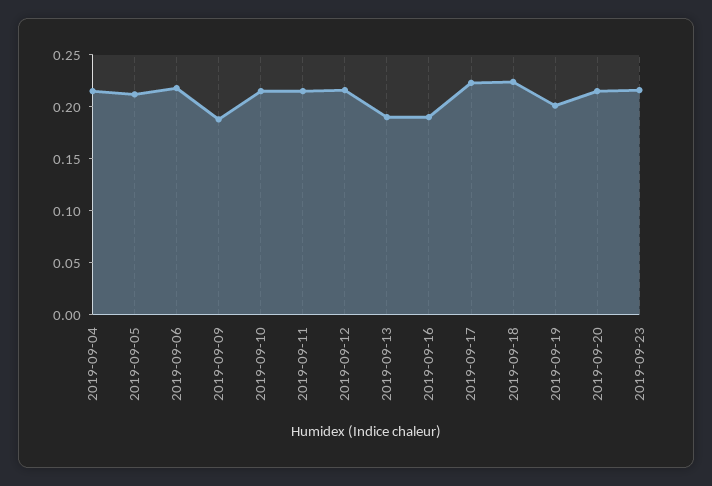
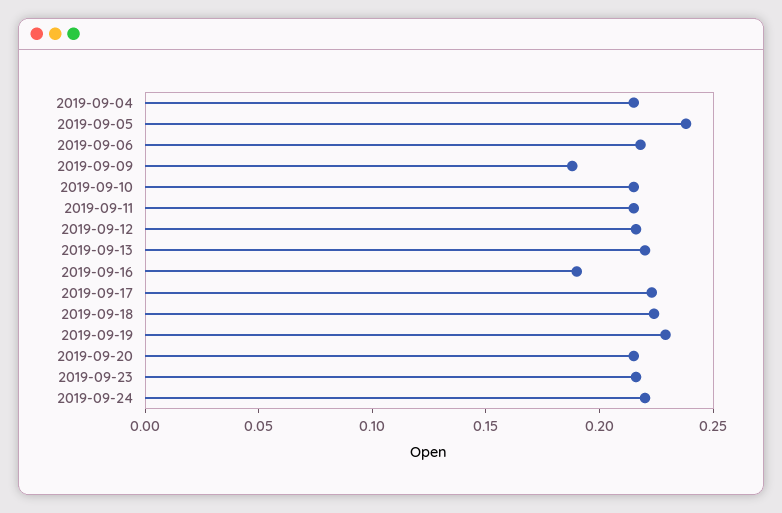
2019-09-05: 0.21 -> 0.24
2019-09-13: 0.19 -> 0.22
2019-09-19: 0.2 -> 0.23
2019-09-24: none -> 0.22

